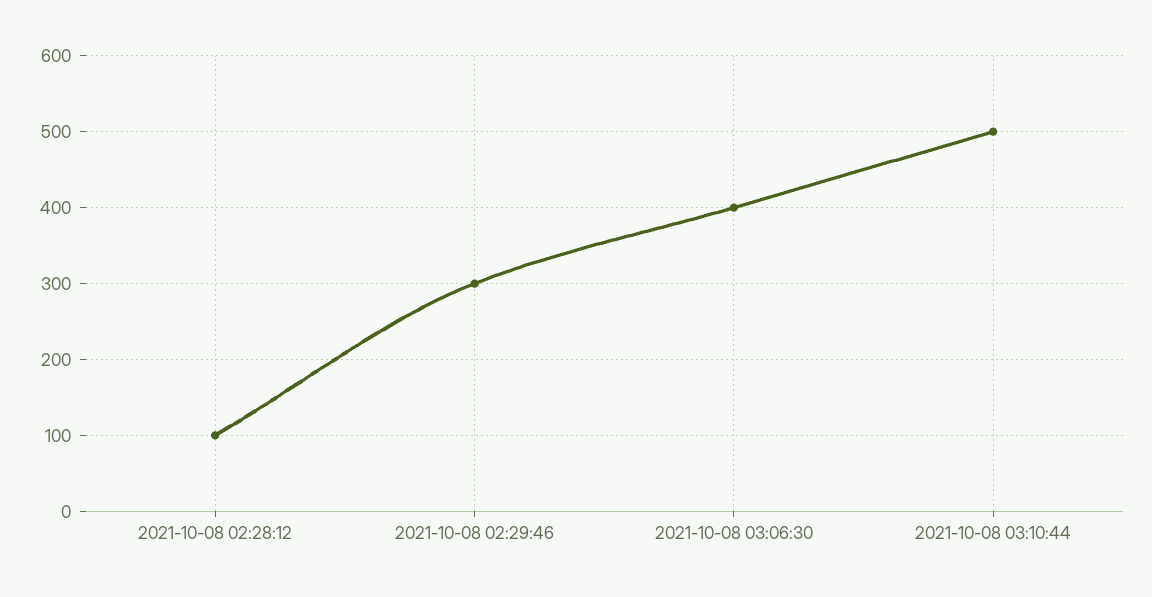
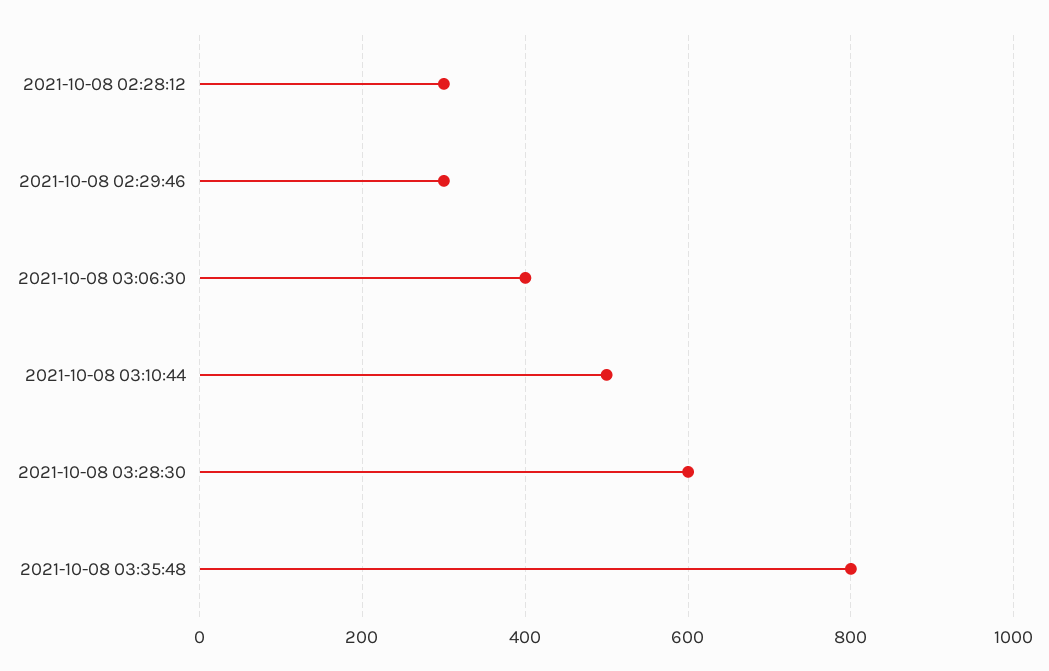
2021-10-08 02:28:12: 100 -> 300
2021-10-08 03:28:30: none -> 600
2021-10-08 03:35:48: none -> 800

